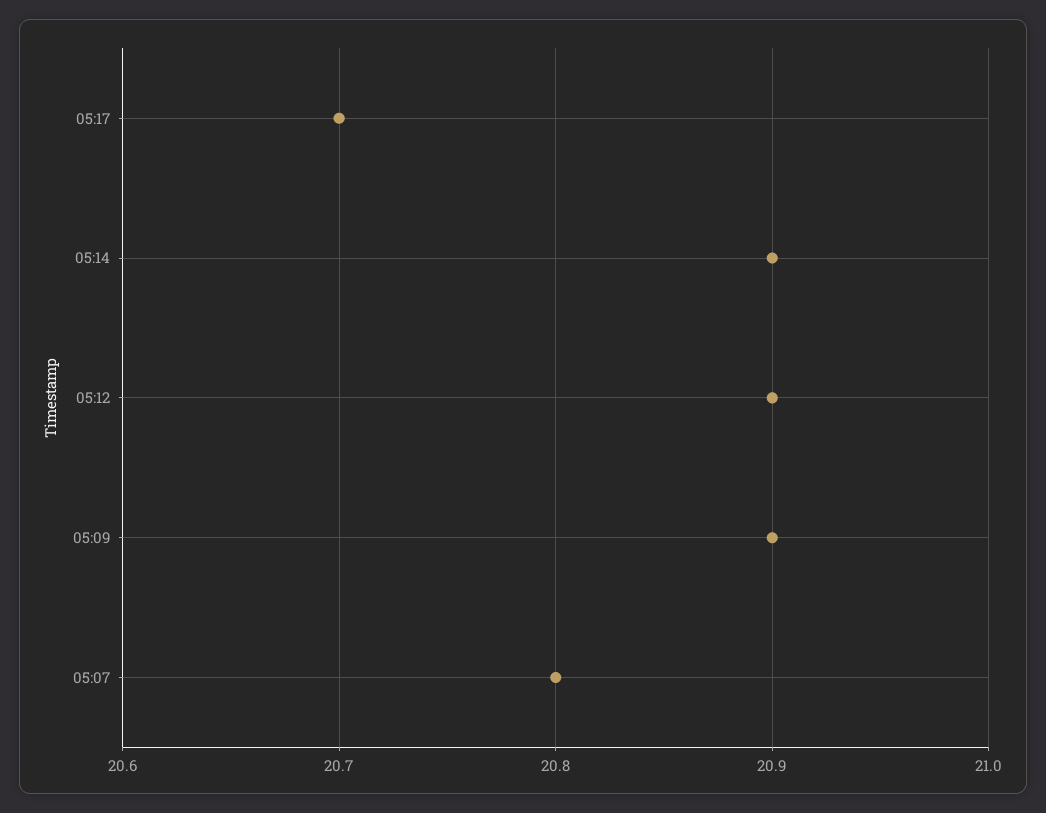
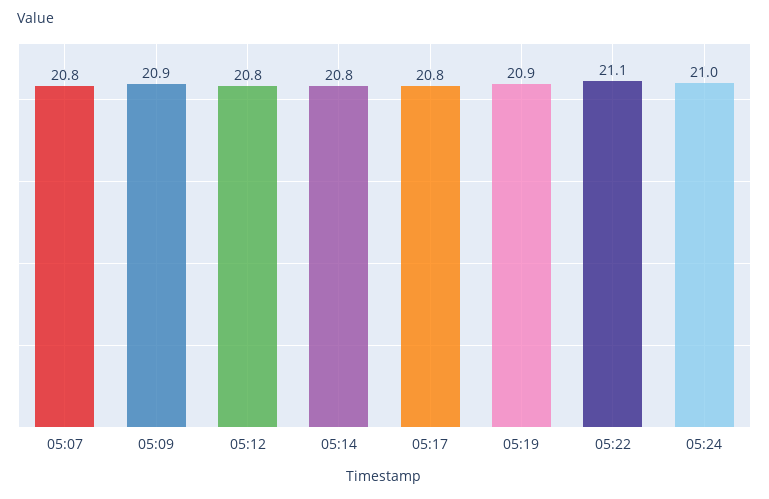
05:17: 20.7 -> 20.8
05:14: 20.9 -> 20.8
05:12: 20.9 -> 20.8
05:19: none -> 20.9
05:22: none -> 21.1
05:24: none -> 21

